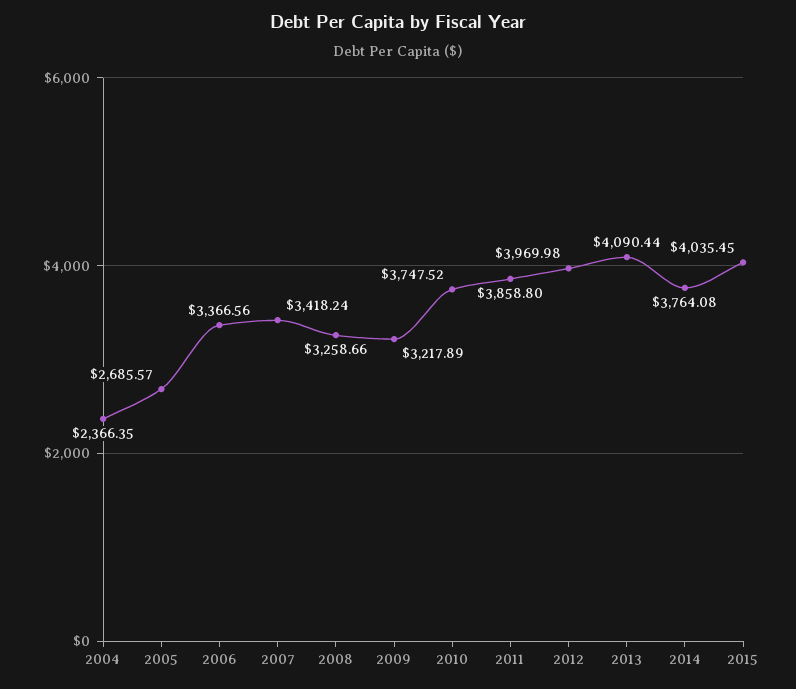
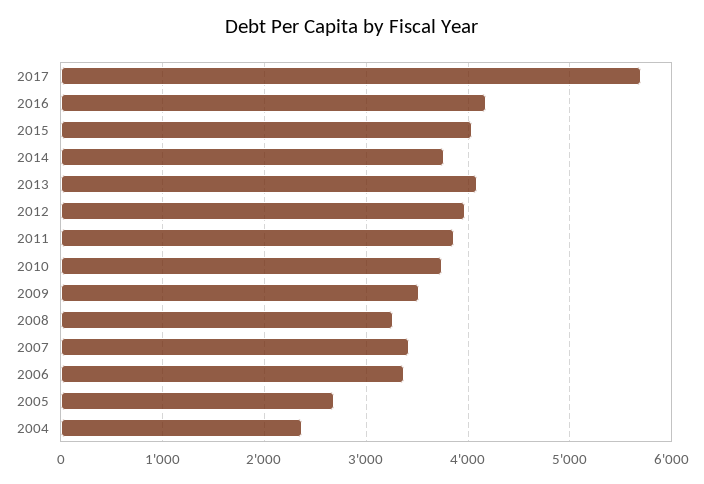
2009: 3217.89 -> 3500
2017: none -> 5700
2016: none -> 4200

